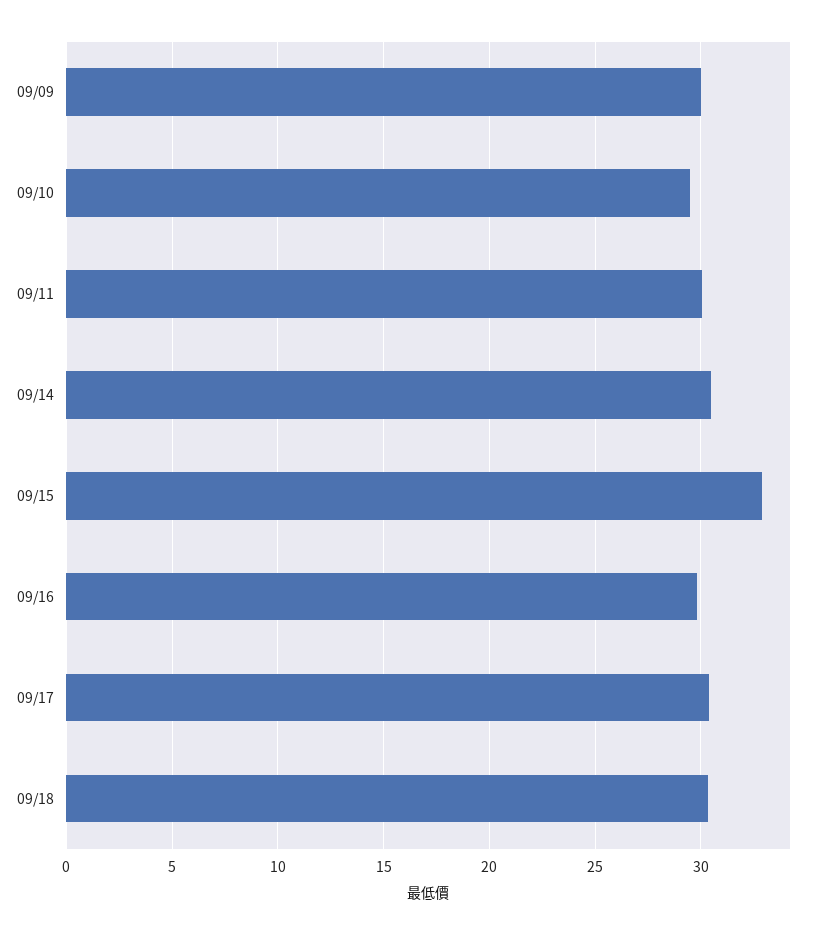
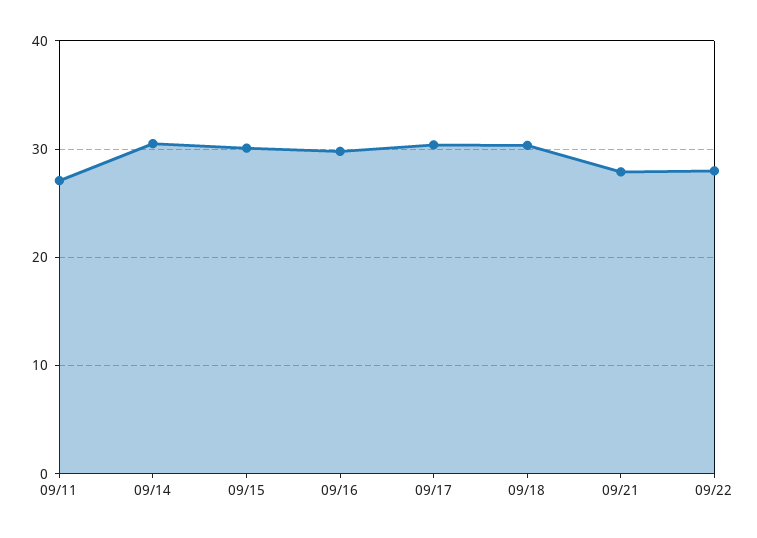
09/09: 30 -> none
09/10: 29.5 -> none
09/11: 30 -> 27
09/15: 33 -> 30
09/21: none -> 28
09/22: none -> 28

